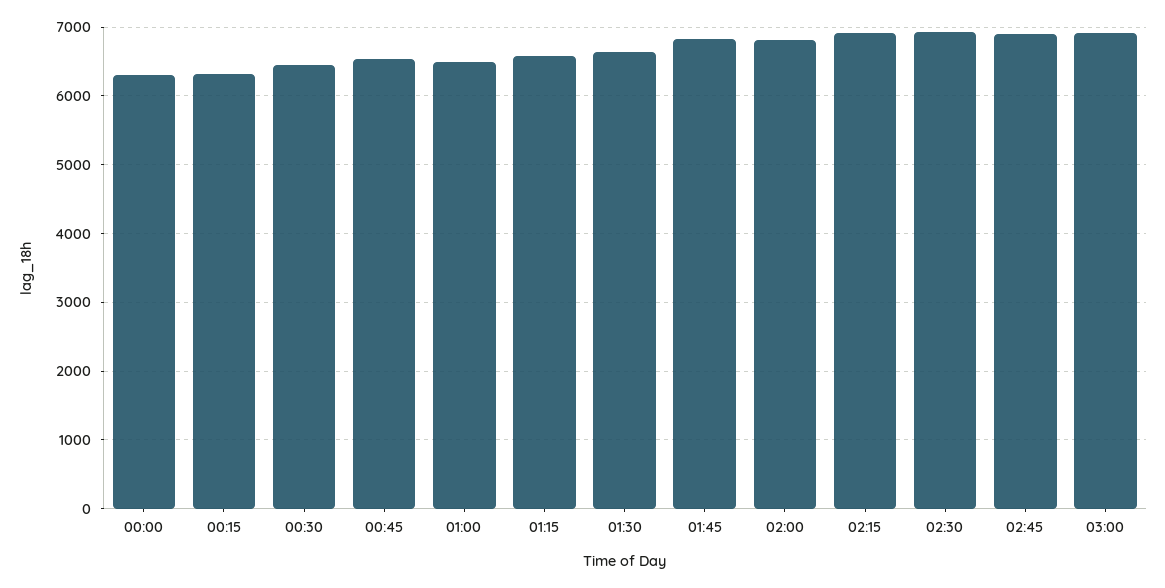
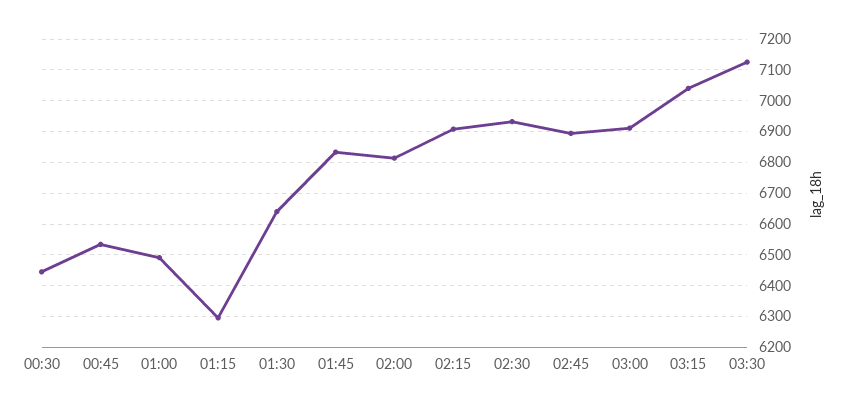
00:00: 6300 -> none
00:15: 6300 -> none
01:15: 6600 -> 6300
03:15: none -> 7040
03:30: none -> 7120

